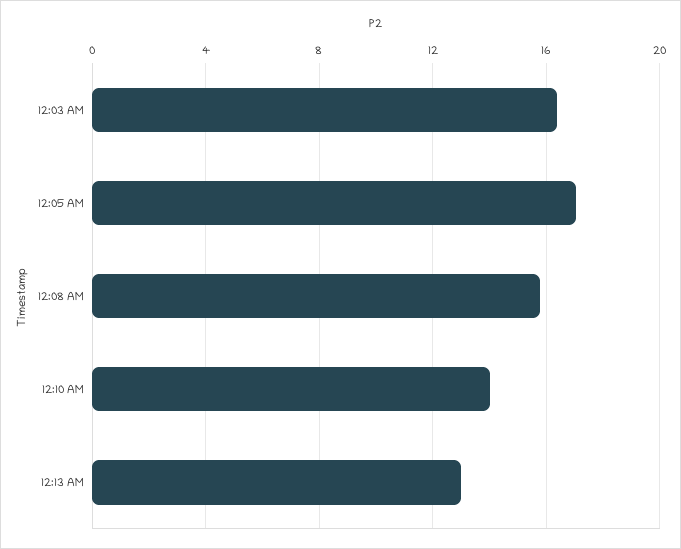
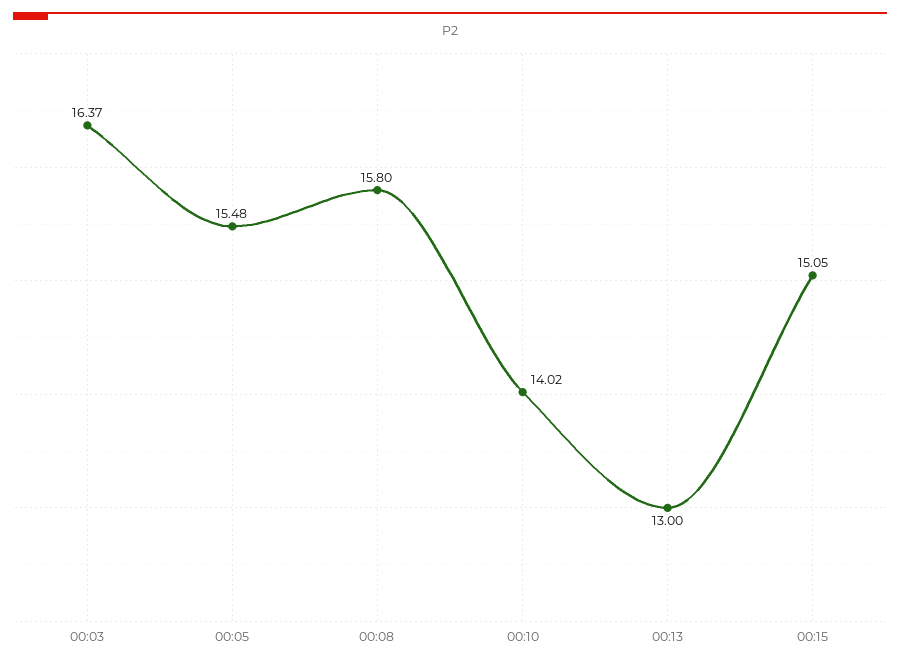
12:05 AM: 17 -> 15.48
00:15: none -> 15.05

